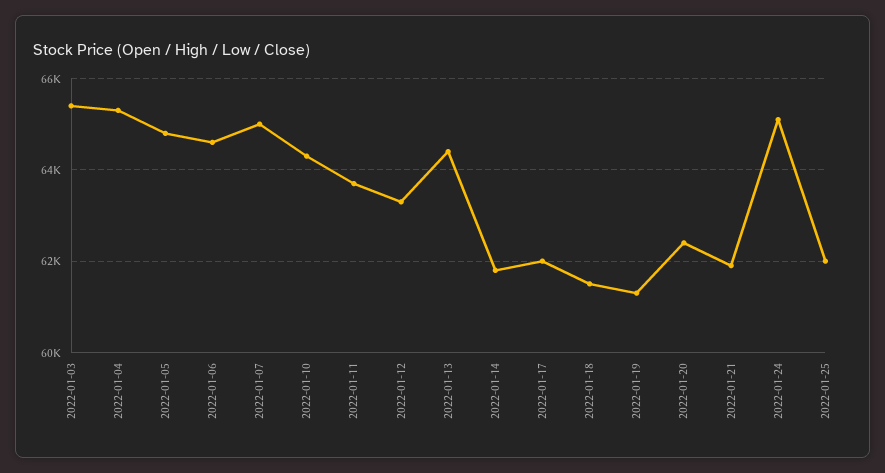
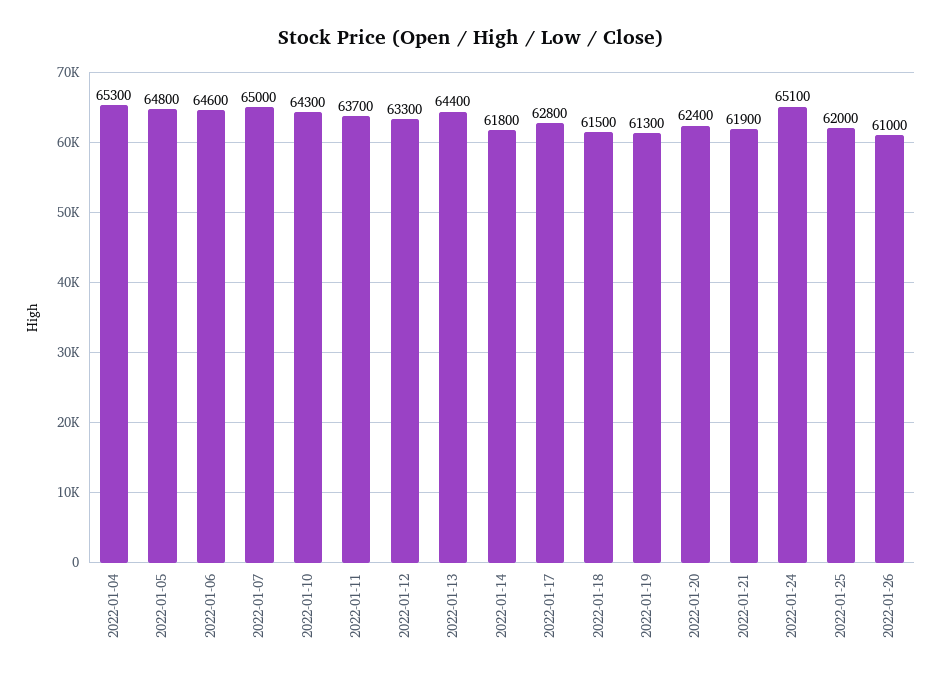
2022-01-03: 65400 -> none
2022-01-17: 62000 -> 62800
2022-01-26: none -> 61000

